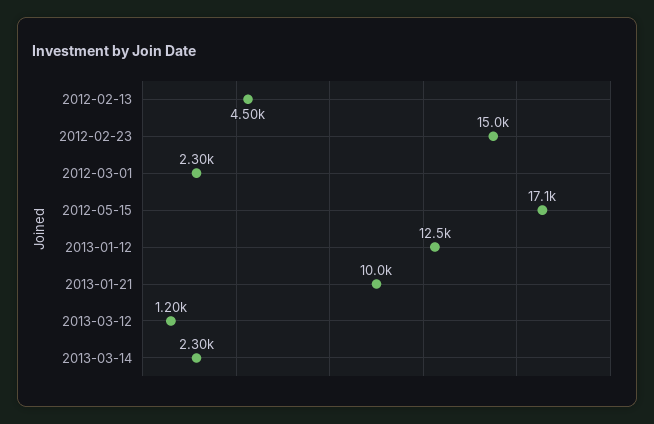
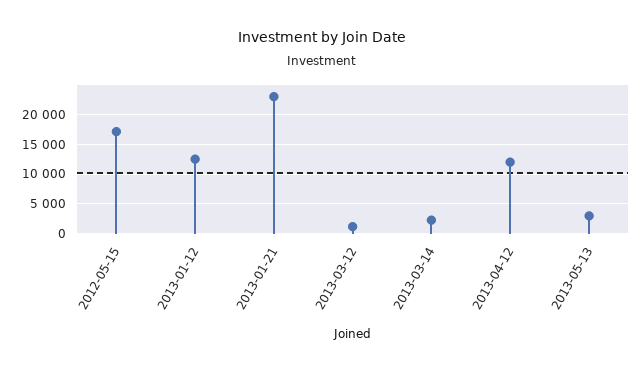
2012-02-13: 4500 -> none
2012-02-23: 15000 -> none
2012-03-01: 2300 -> none
2013-01-21: 10000 -> 22500
2013-04-12: none -> 12500
2013-05-13: none -> 2500

